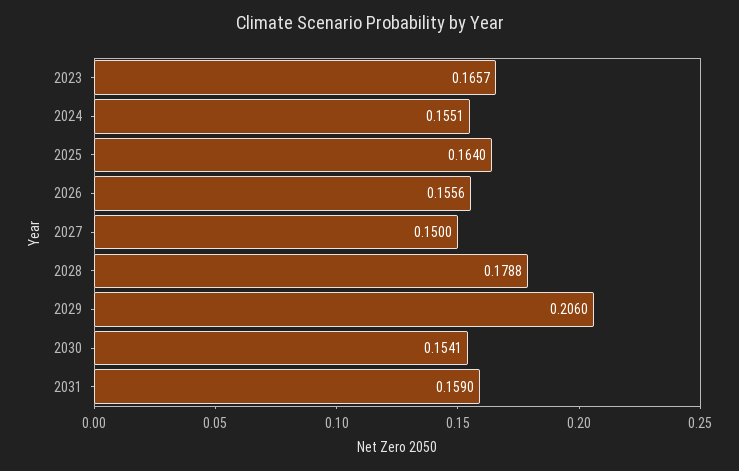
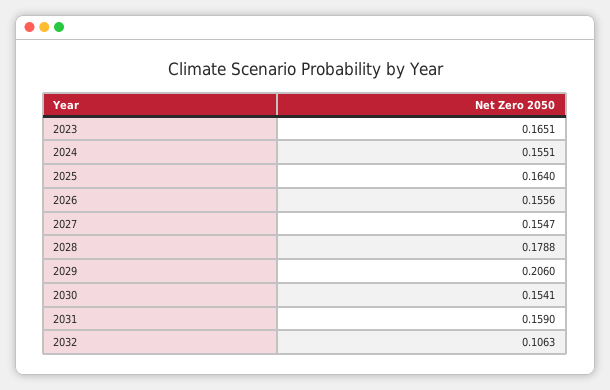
2023: 0.1657 -> 0.1651
2027: 0.15 -> 0.1547
2032: none -> 0.1063

